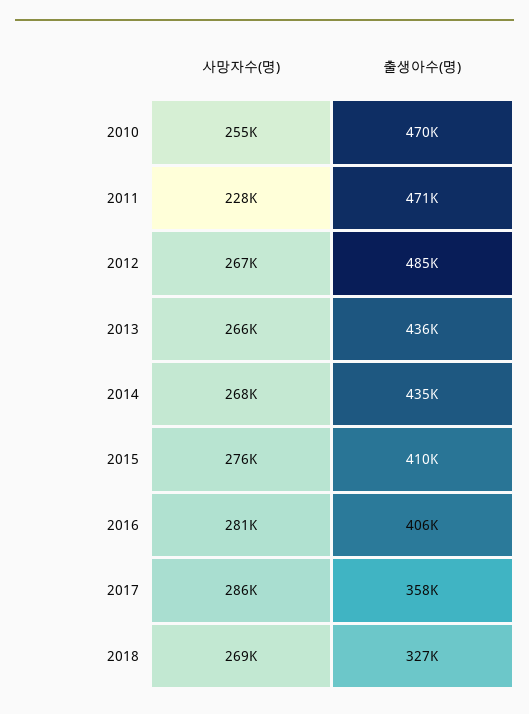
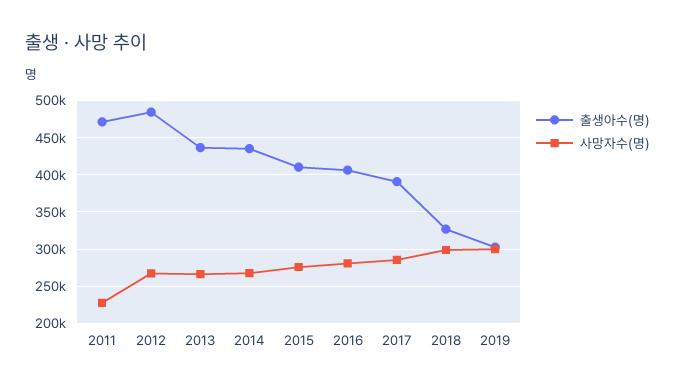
사망자수(명), 2010: 255000 -> none
출생아수(명), 2010: 470000 -> none
출생아수(명), 2017: 358000 -> 390000
사망자수(명), 2018: 269000 -> 300000
출생아수(명), 2019: none -> 300000
사망자수(명), 2019: none -> 300000

